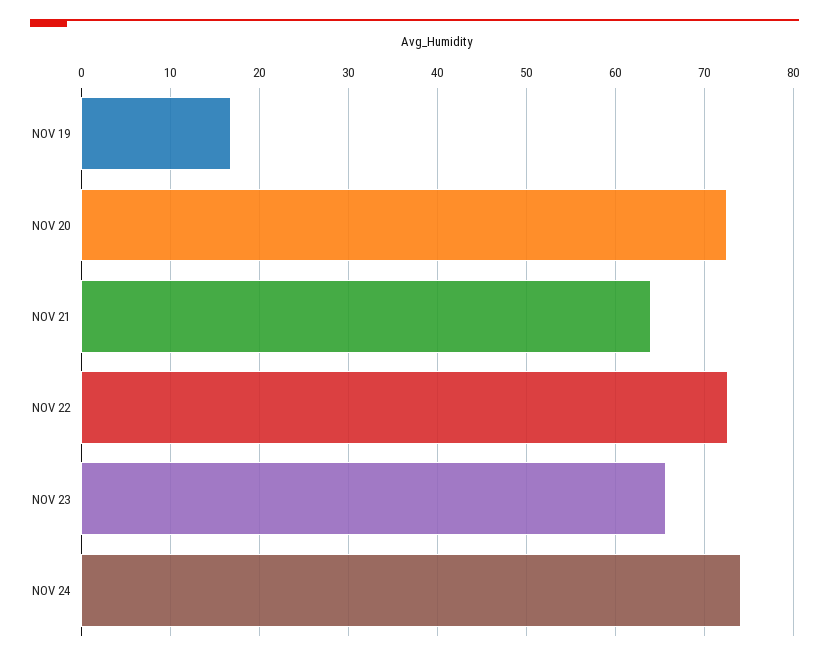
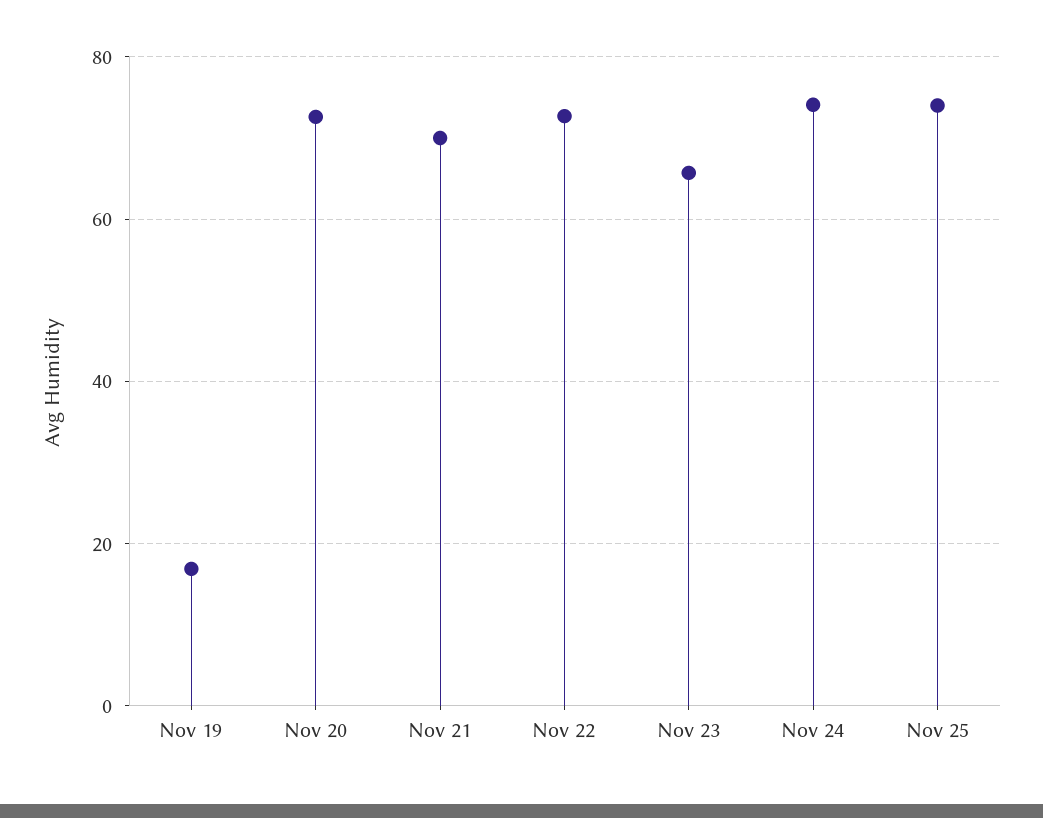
NOV 21: 64 -> 70
Nov 25: none -> 74

